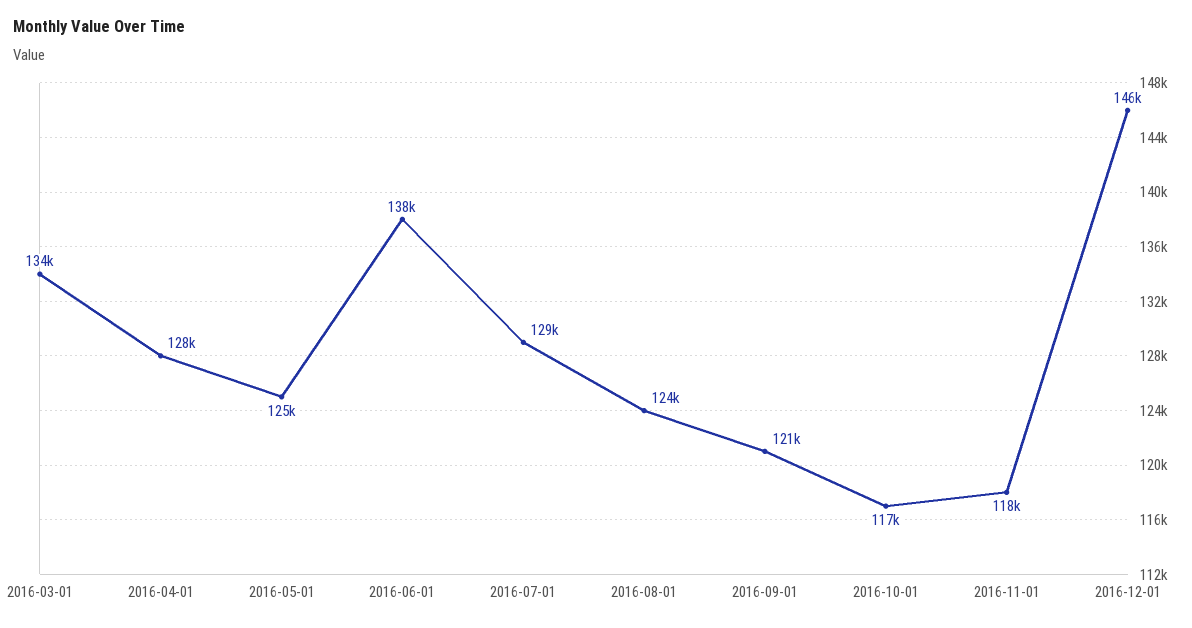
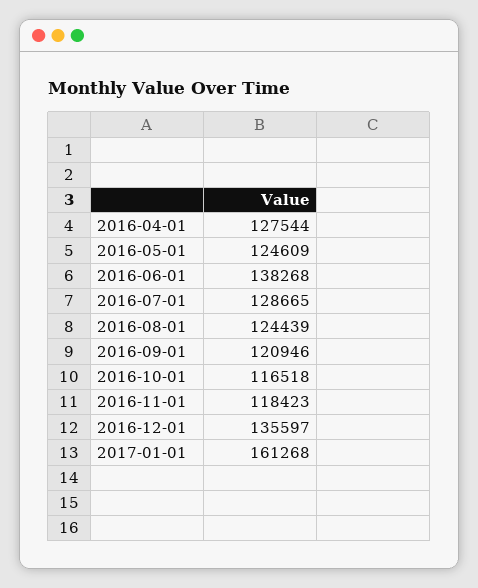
2016-03-01: 134000 -> none
2016-12-01: 146000 -> 135597
2017-01-01: none -> 161268

